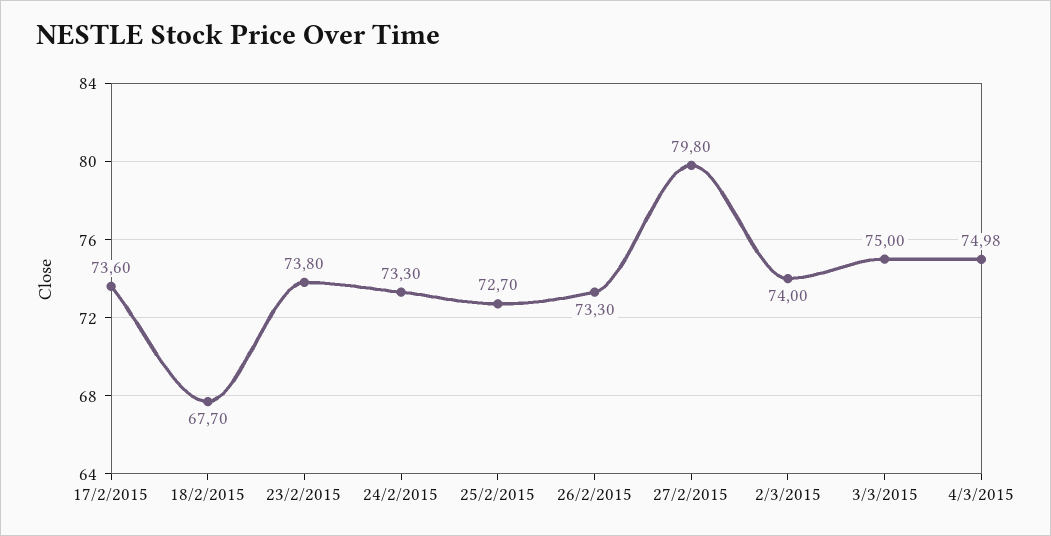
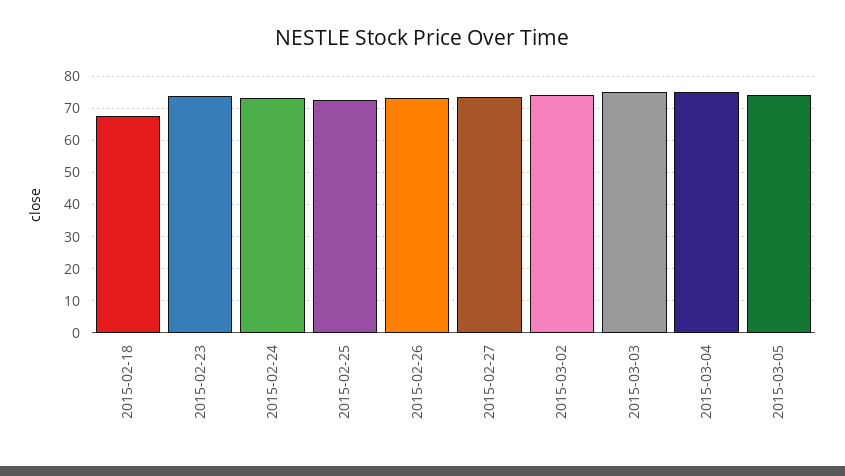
17/2/2015: 73.6 -> none
27/2/2015: 79.8 -> 74
2015-03-05: none -> 74

